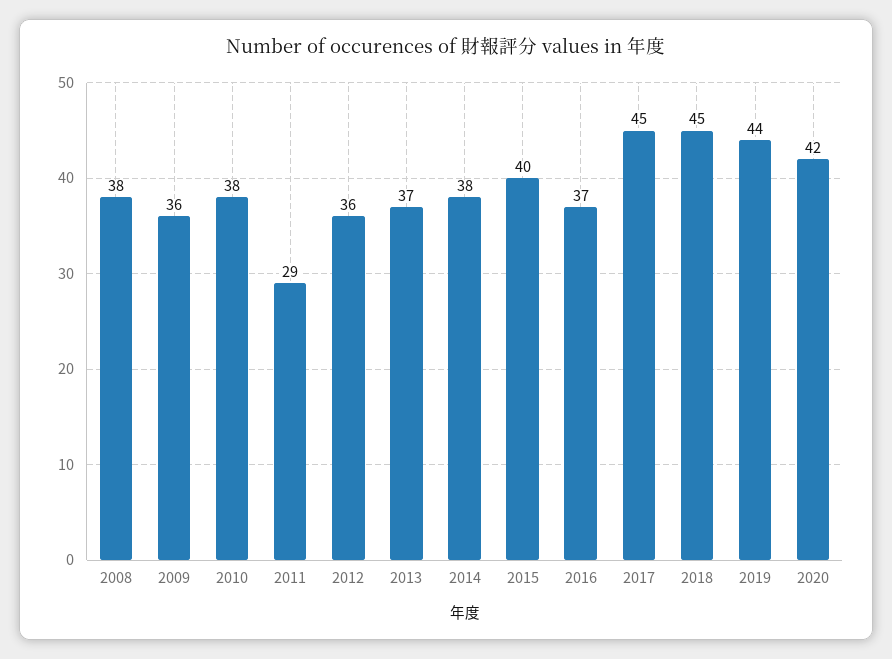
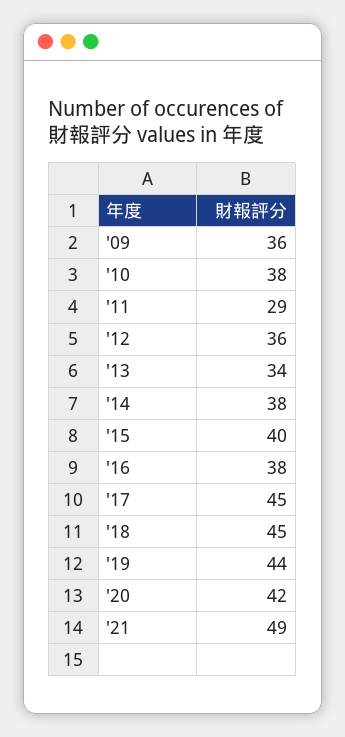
2008: 38 -> none
2013: 37 -> 34
2016: 37 -> 38
'21: none -> 49

